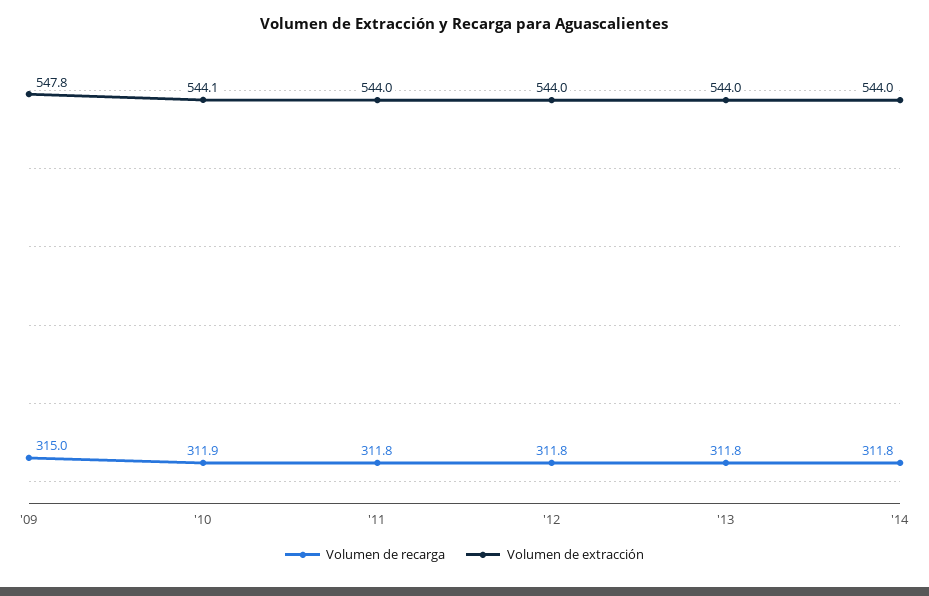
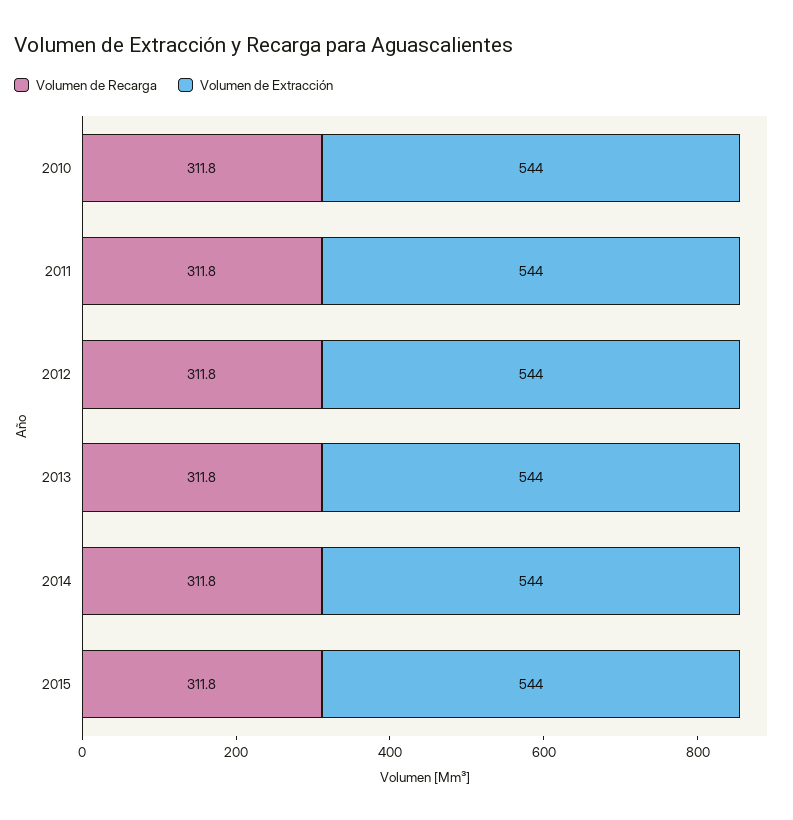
Volumen de recarga, '09: 315 -> none
Volumen de extracción, '09: 547.8 -> none
Volumen de recarga, '10: 311.9 -> 311.8
Volumen de extracción, '10: 544.1 -> 544
Volumen de recarga, 2015: none -> 311.8
Volumen de extracción, 2015: none -> 544

